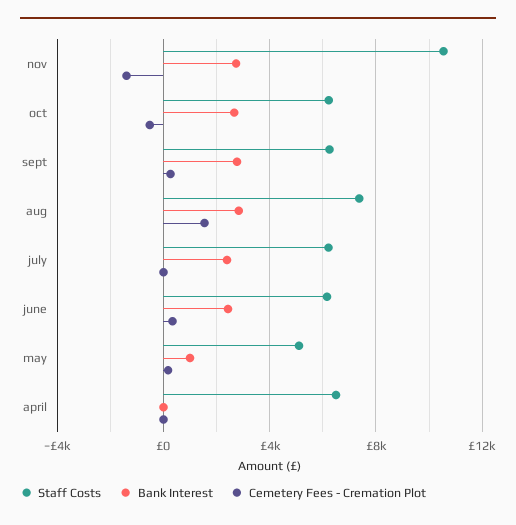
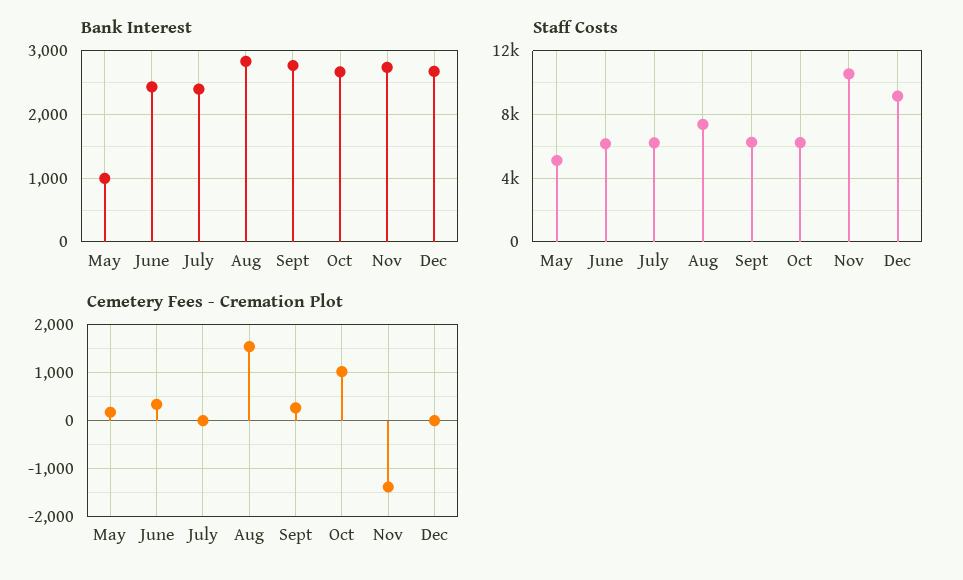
Cemetery Fees - Cremation Plot, oct: -500 -> 1000
Staff Costs, april: 6500 -> none
Bank Interest, april: 0 -> none
Cemetery Fees - Cremation Plot, april: 0 -> none
Bank Interest, Dec: none -> 2700
Staff Costs, Dec: none -> 9000
Cemetery Fees - Cremation Plot, Dec: none -> 0

